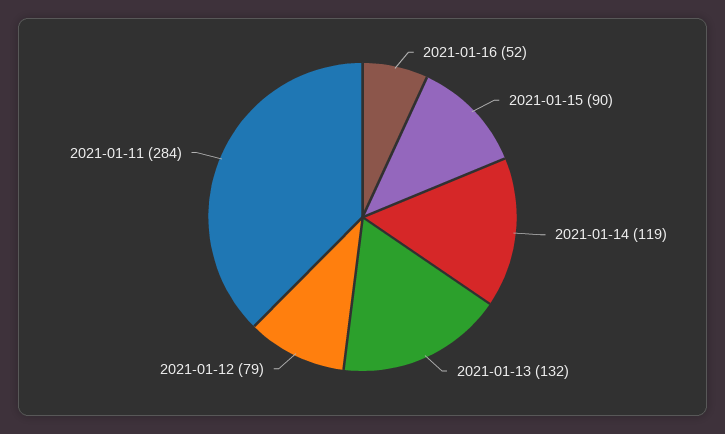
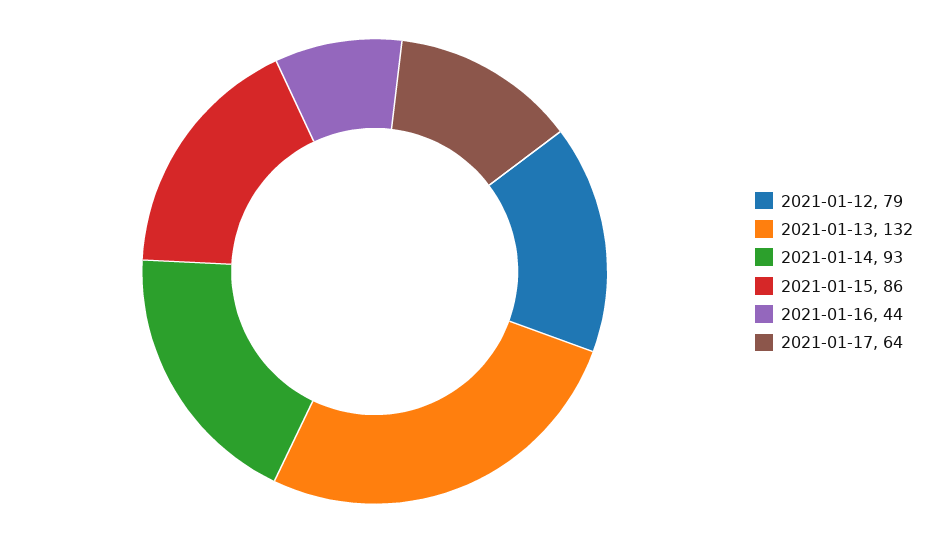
2021-01-16: 52 -> 44
2021-01-15: 90 -> 86
2021-01-14: 119 -> 93
2021-01-11: 284 -> none
2021-01-17: none -> 64

